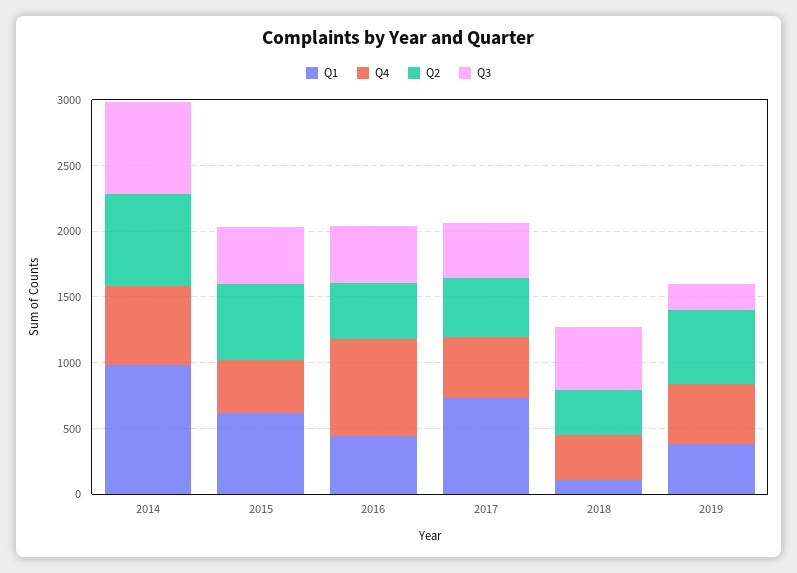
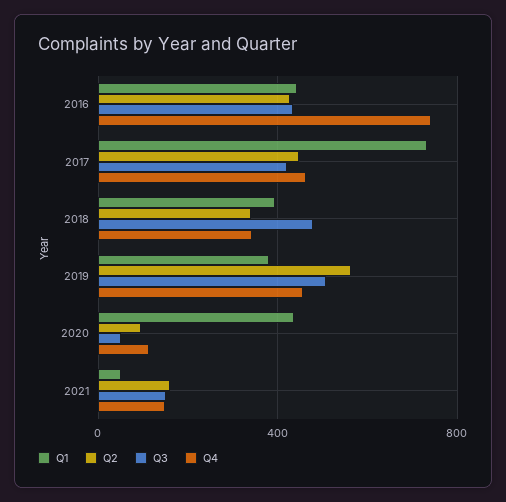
Q1, 2014: 1000 -> none
Q4, 2014: 600 -> none
Q2, 2014: 700 -> none
Q3, 2014: 700 -> none
Q1, 2015: 600 -> none
Q4, 2015: 400 -> none
Q2, 2015: 600 -> none
Q3, 2015: 400 -> none
Q1, 2018: 100 -> 400
Q3, 2019: 200 -> 500
Q1, 2020: none -> 450
Q2, 2020: none -> 100
Q3, 2020: none -> 50
Q4, 2020: none -> 100
Q1, 2021: none -> 50
Q2, 2021: none -> 150
Q3, 2021: none -> 150
Q4, 2021: none -> 150

